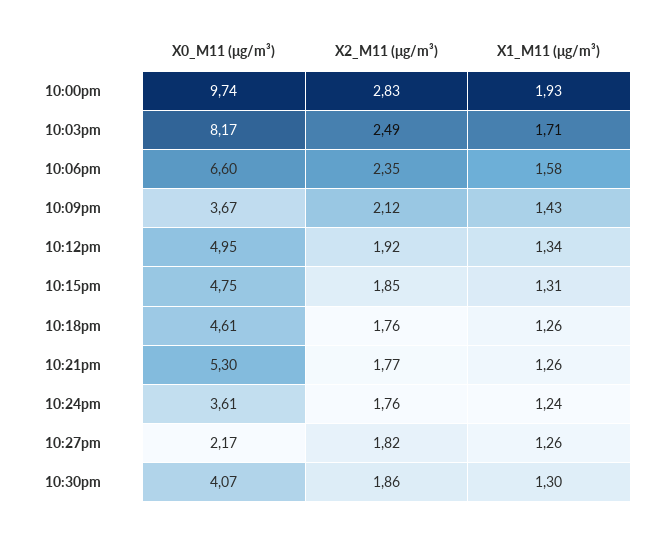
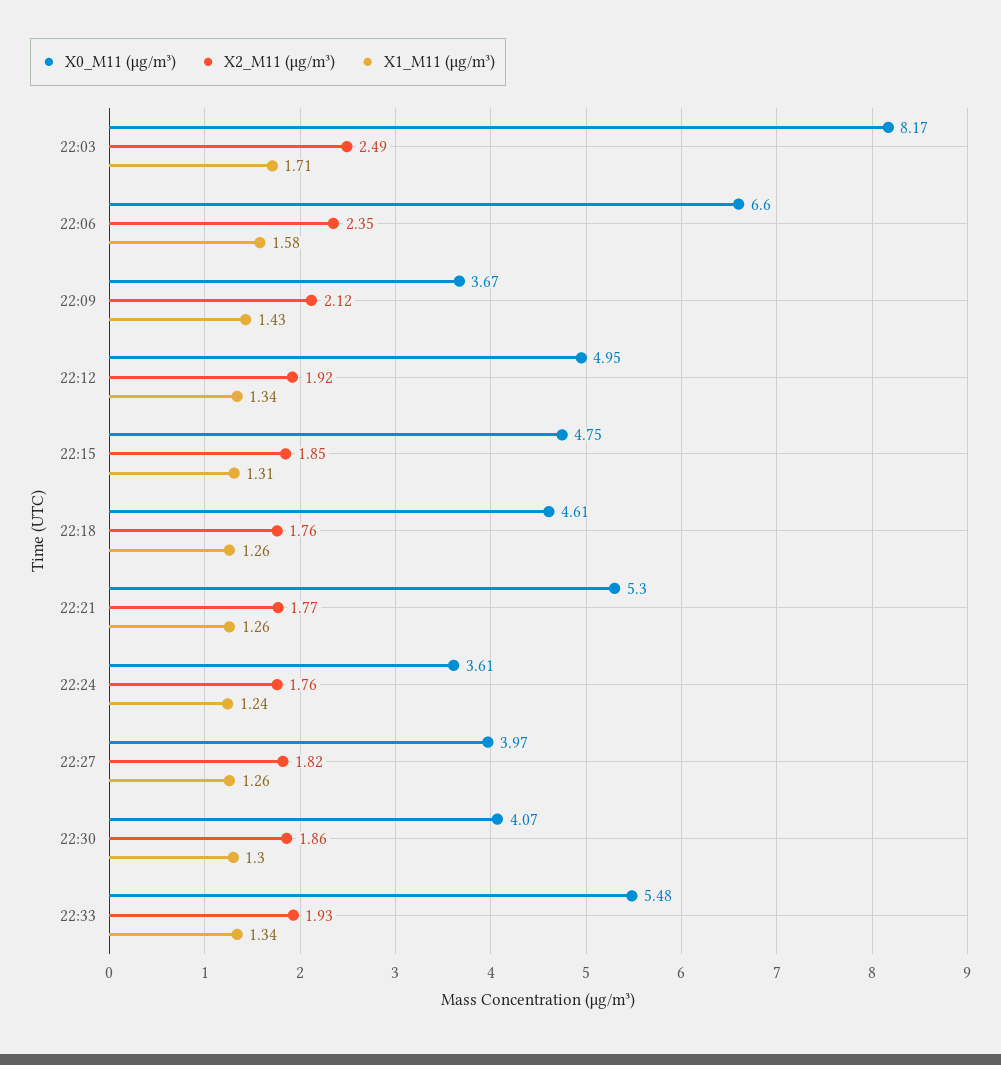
X0_M11 (μg/m³), 10:00pm: 9.74 -> none
X2_M11 (μg/m³), 10:00pm: 2.83 -> none
X1_M11 (μg/m³), 10:00pm: 1.93 -> none
X0_M11 (μg/m³), 10:27pm: 2.17 -> 3.97
X0_M11 (μg/m³), 22:33: none -> 5.48
X2_M11 (μg/m³), 22:33: none -> 1.93
X1_M11 (μg/m³), 22:33: none -> 1.34

